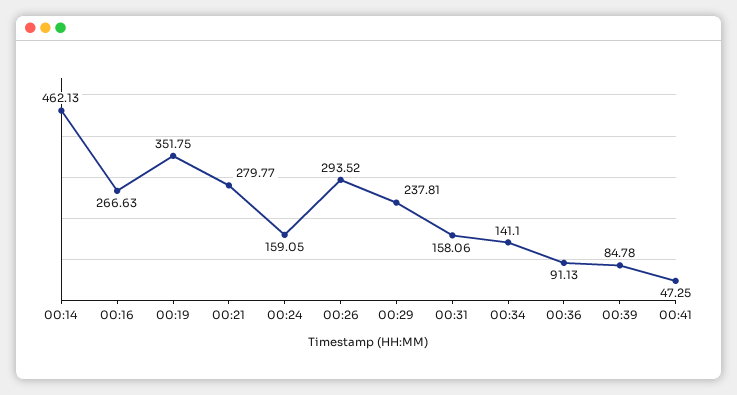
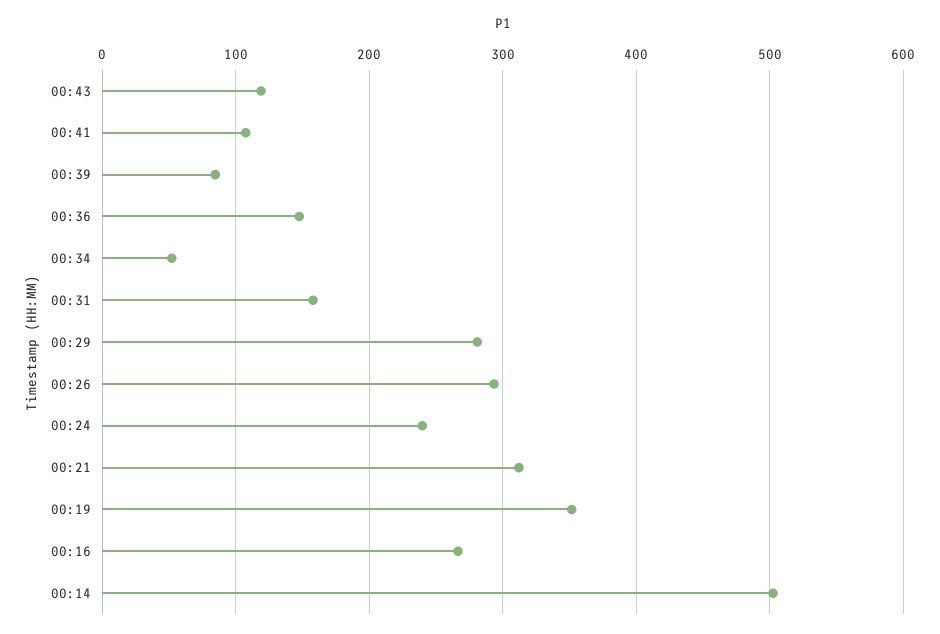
00:14: 462.13 -> 500
00:21: 279.77 -> 310
00:24: 159.05 -> 240
00:29: 237.81 -> 280
00:34: 141.1 -> 50
00:36: 91.13 -> 150
00:41: 47.25 -> 110
00:43: none -> 120

